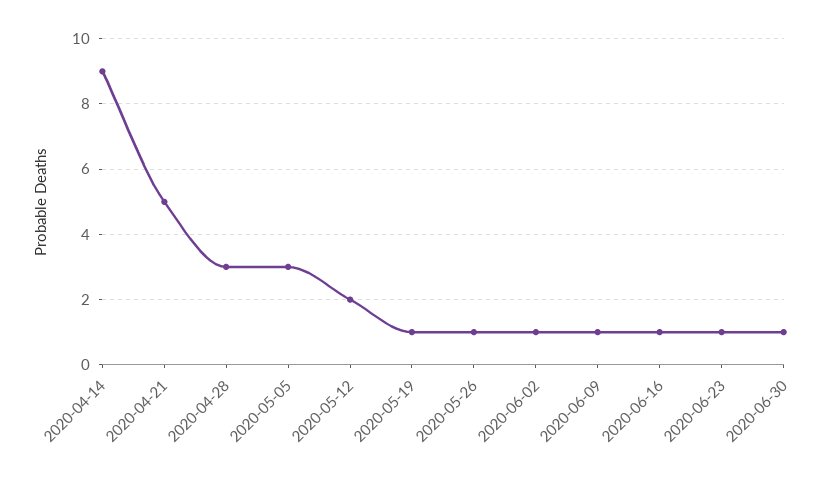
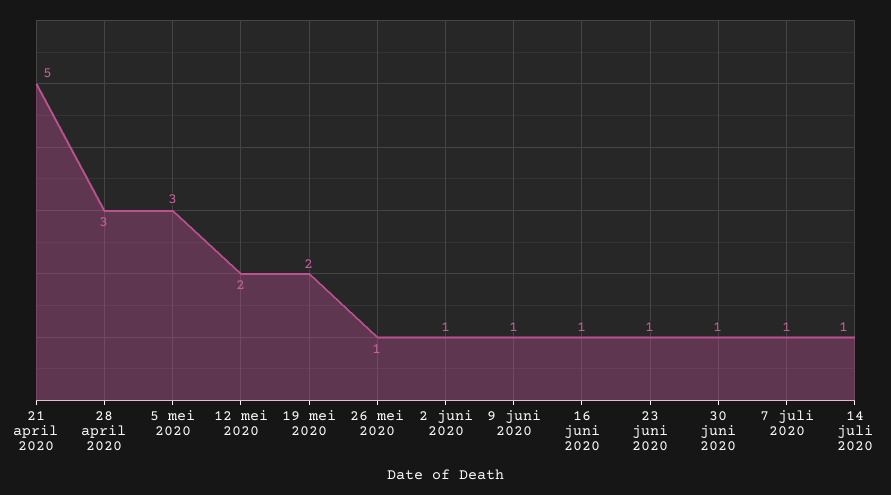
2020-04-14: 9 -> none
2020-05-19: 1 -> 2
7 juli 2020: none -> 1
14 juli 2020: none -> 1

